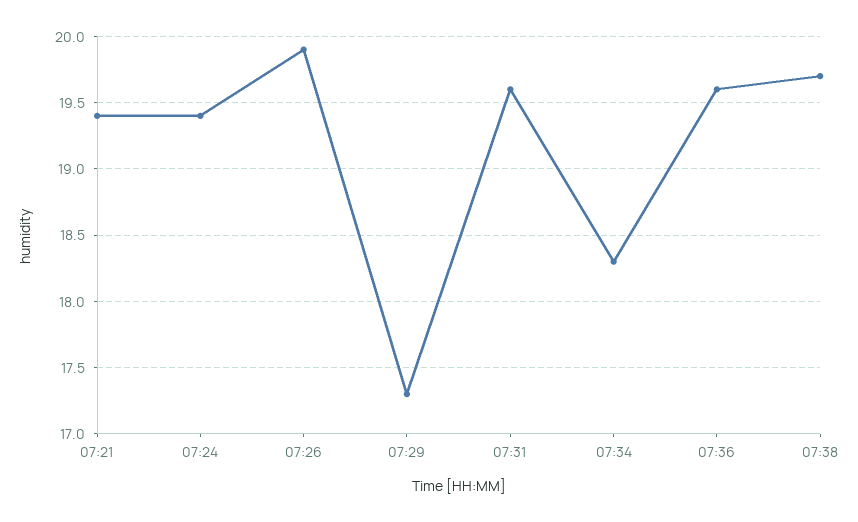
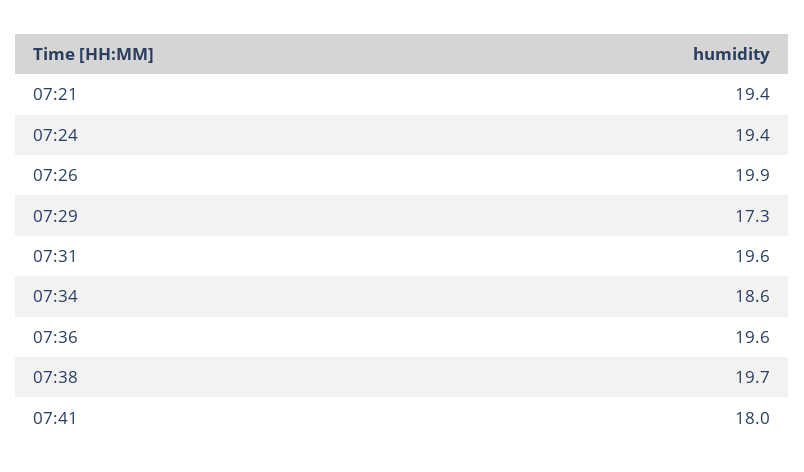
07:34: 18.3 -> 18.6
07:41: none -> 18

